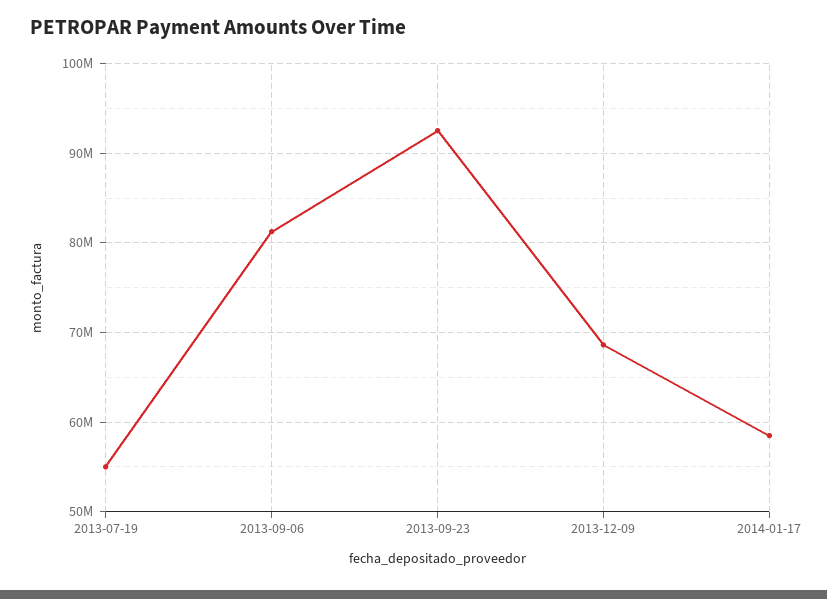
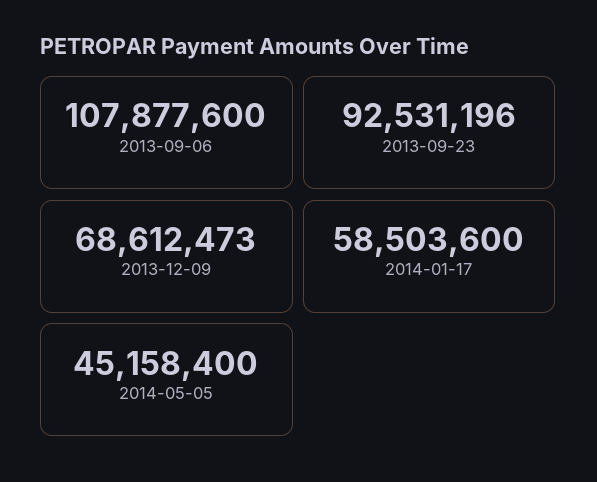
2013-07-19: 55000000 -> none
2013-09-06: 81000000 -> 107877600
2014-05-05: none -> 45158400

